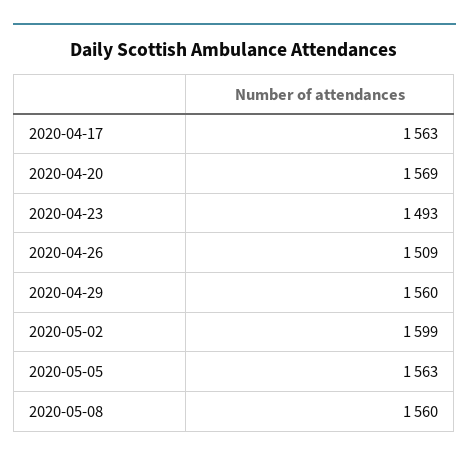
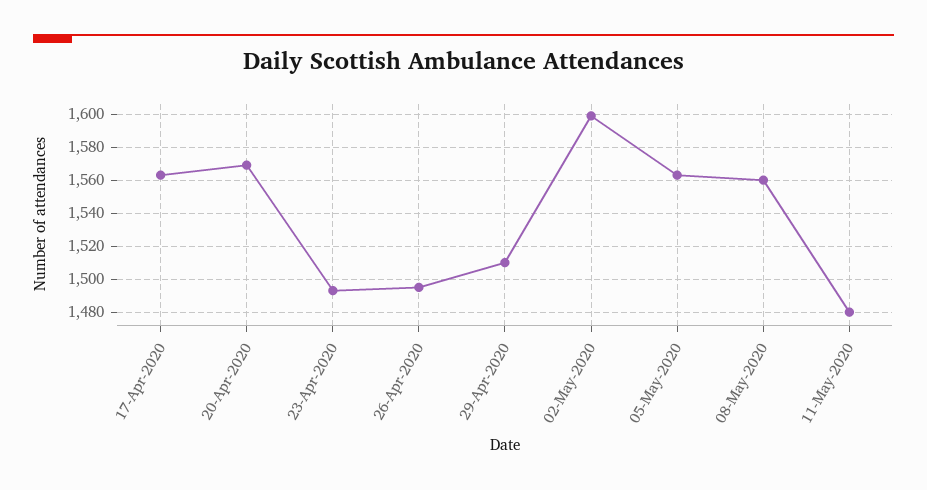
2020-04-26: 1509 -> 1495
2020-04-29: 1560 -> 1510
11-May-2020: none -> 1480

